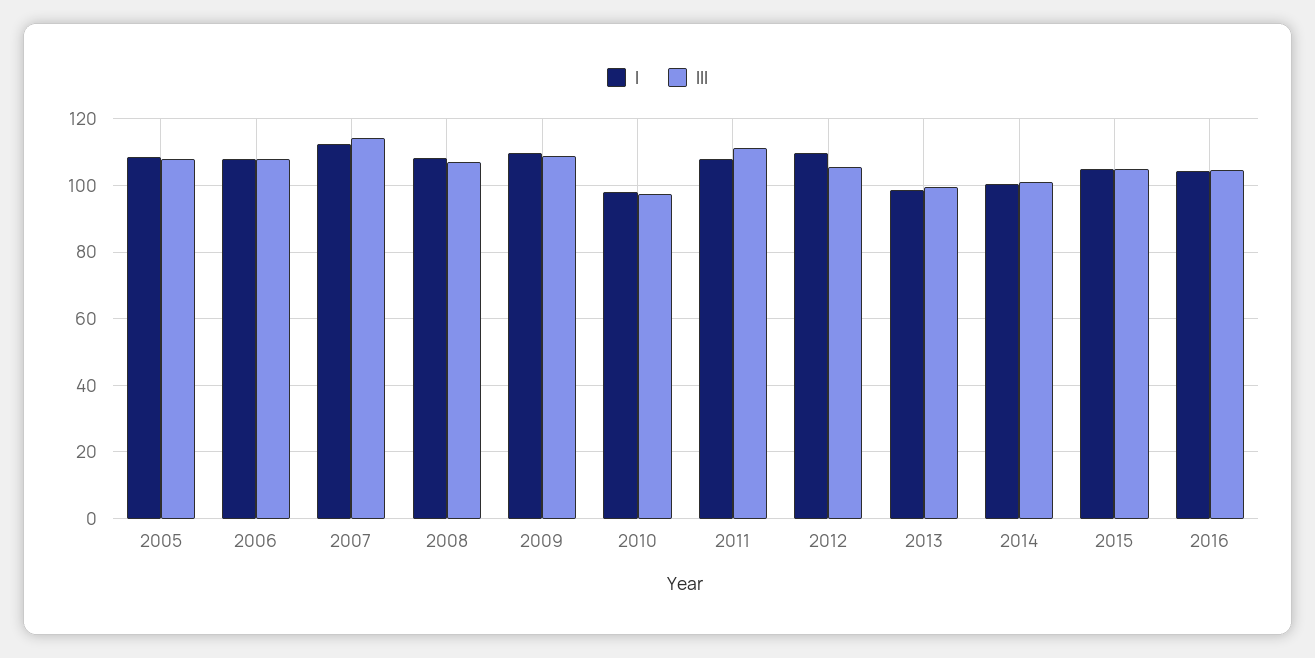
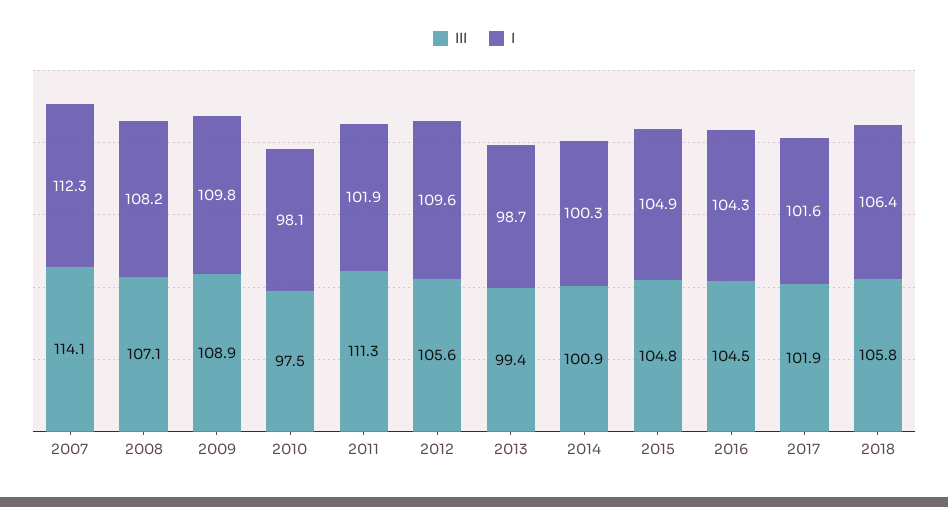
I, 2005: 108 -> none
III, 2005: 108 -> none
I, 2006: 108 -> none
III, 2006: 108 -> none
I, 2011: 108 -> 101.9
III, 2017: none -> 101.9
I, 2017: none -> 101.6
III, 2018: none -> 105.8
I, 2018: none -> 106.4

